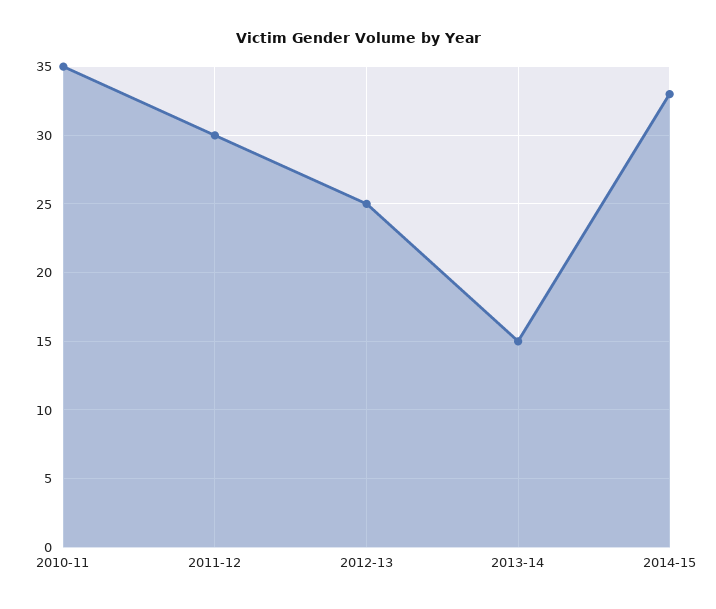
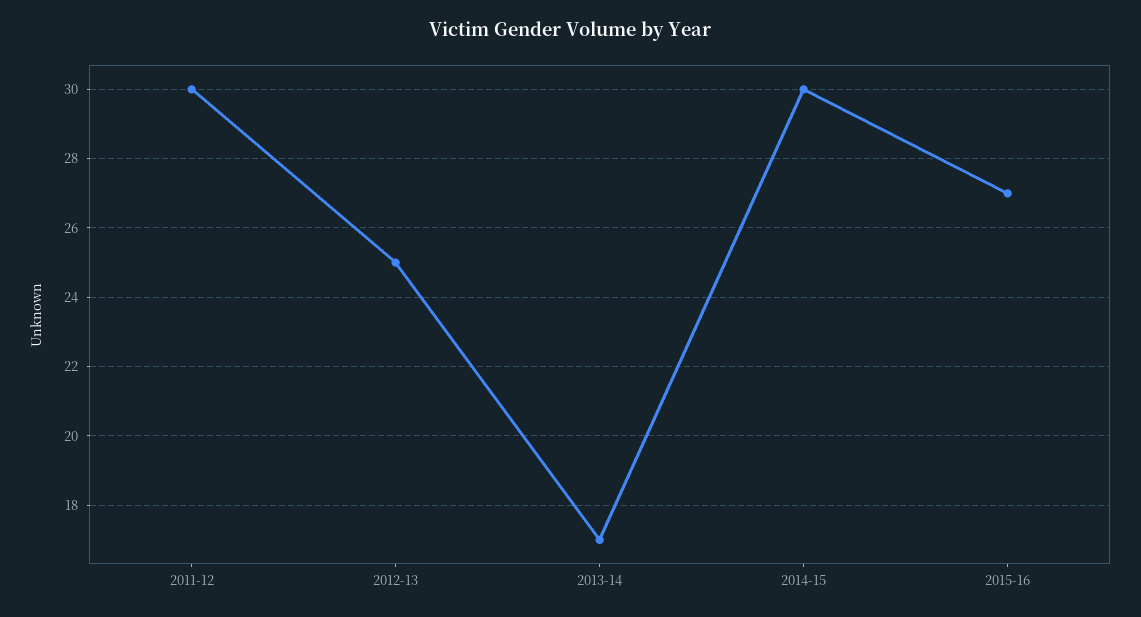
2010-11: 35 -> none
2013-14: 15 -> 17
2014-15: 33 -> 30
2015-16: none -> 27

